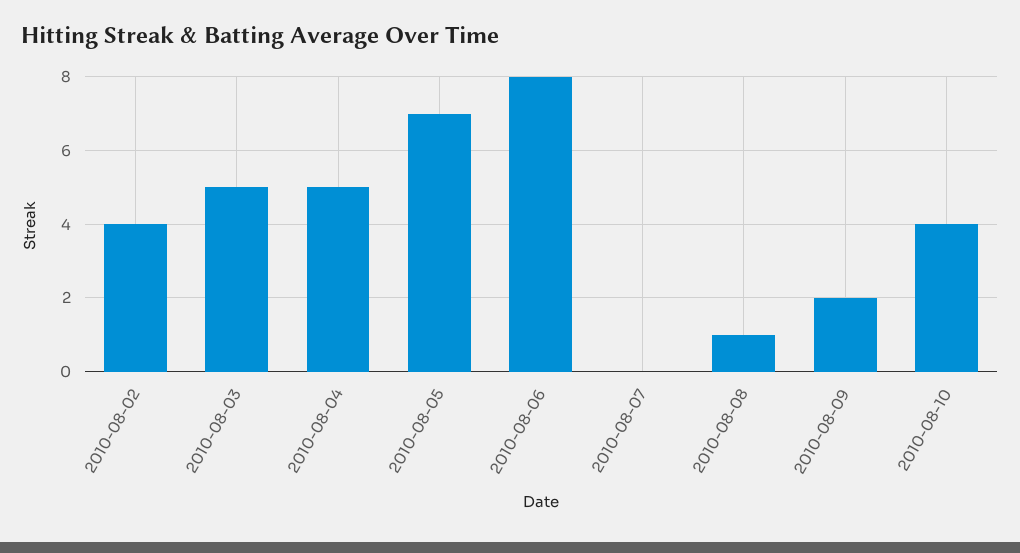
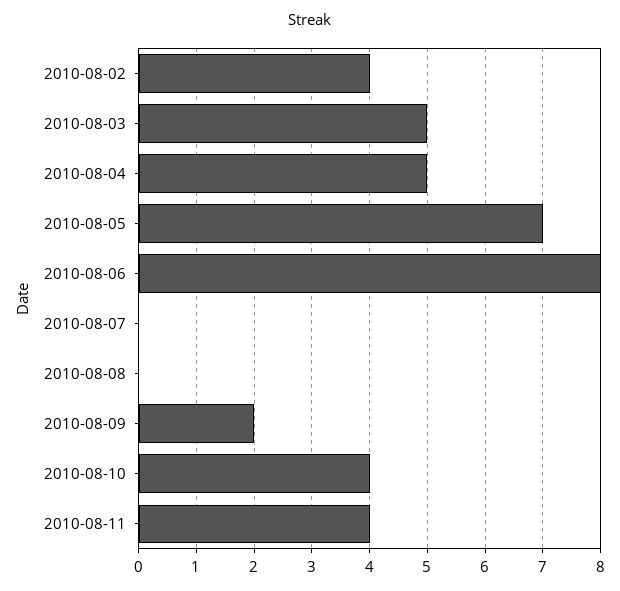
2010-08-08: 1 -> 0
2010-08-11: none -> 4

